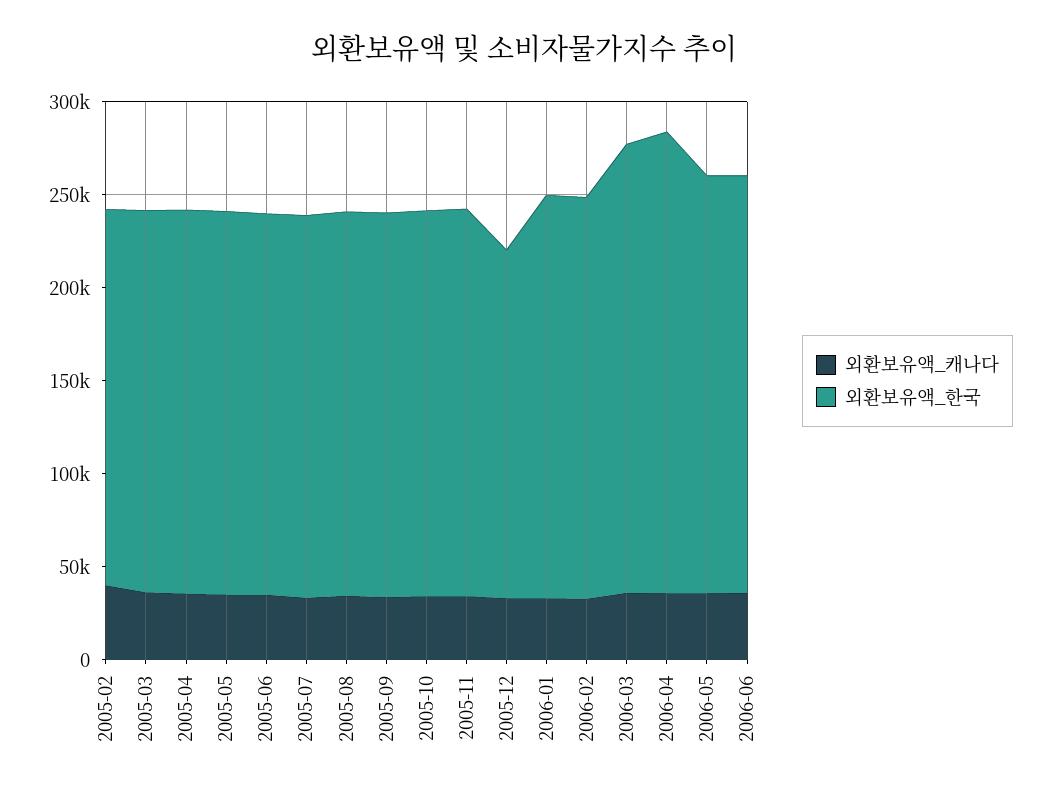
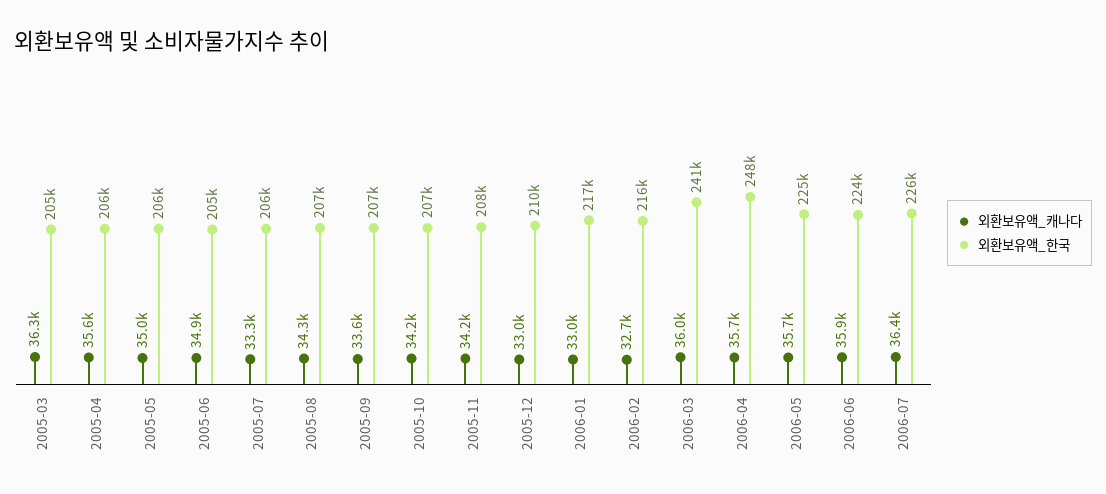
외환보유액_캐나다, 2005-02: 40000 -> none
외환보유액_한국, 2005-02: 200000 -> none
외환보유액_한국, 2005-12: 190000 -> 210000
외환보유액_캐나다, 2006-07: none -> 36400
외환보유액_한국, 2006-07: none -> 226000

